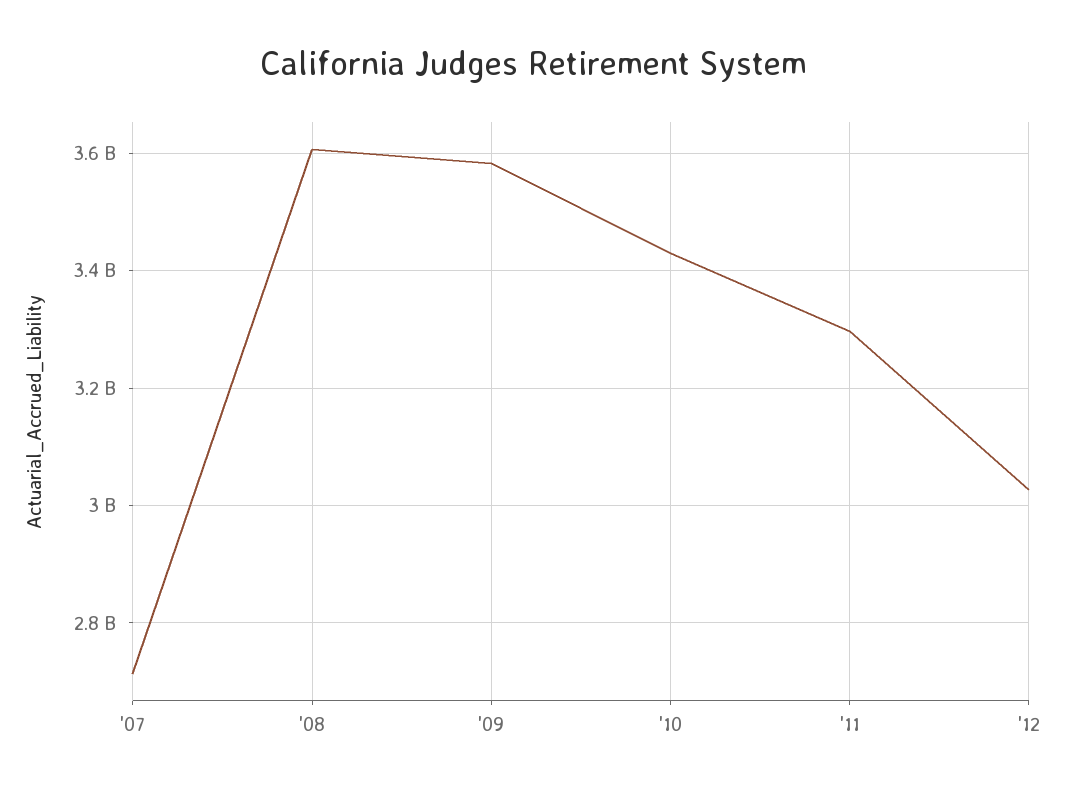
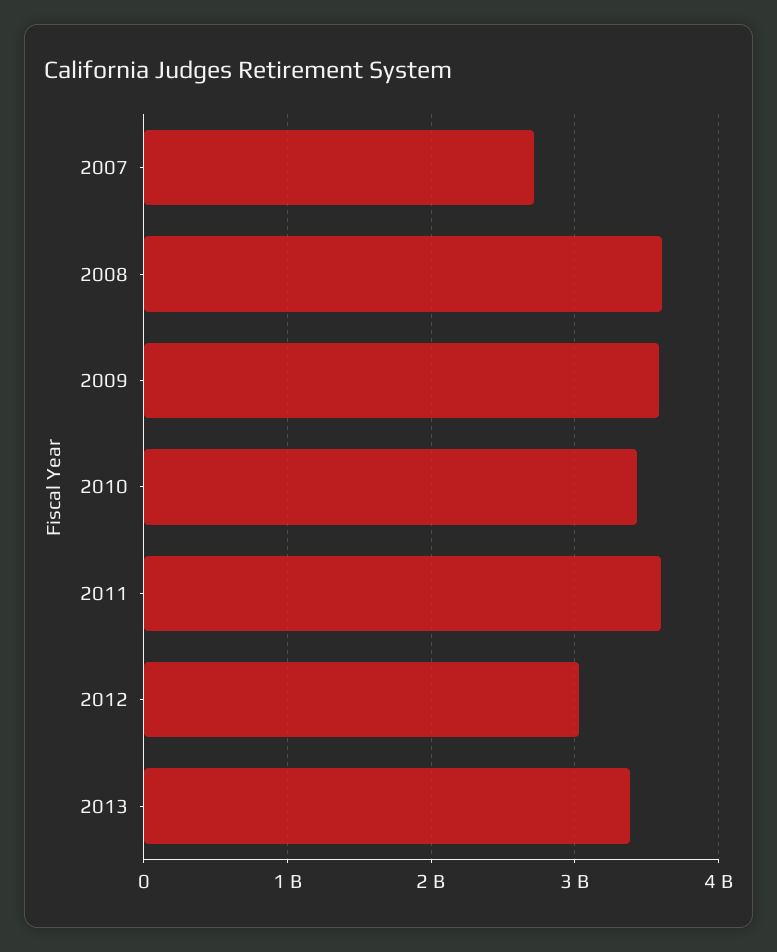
'11: 3300000000 -> 3600000000
2013: none -> 3400000000

